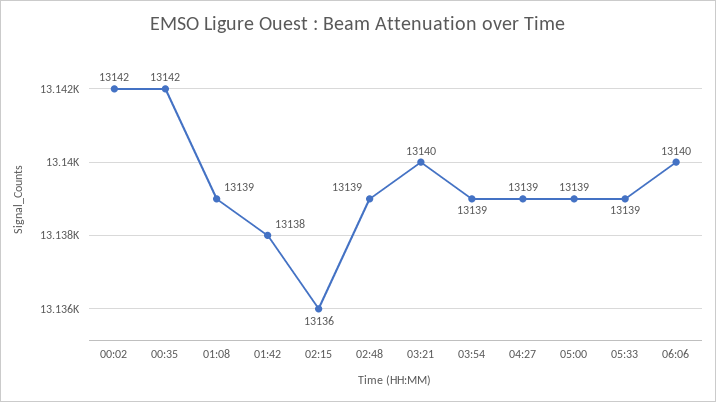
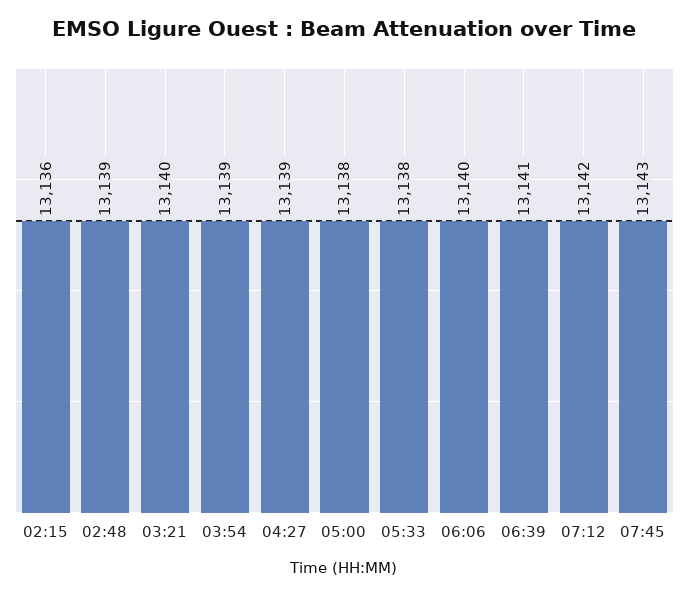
00:02: 13142 -> none
00:35: 13142 -> none
01:08: 13139 -> none
01:42: 13138 -> none
05:00: 13139 -> 13138
05:33: 13139 -> 13138
06:39: none -> 13141
07:12: none -> 13142
07:45: none -> 13143

